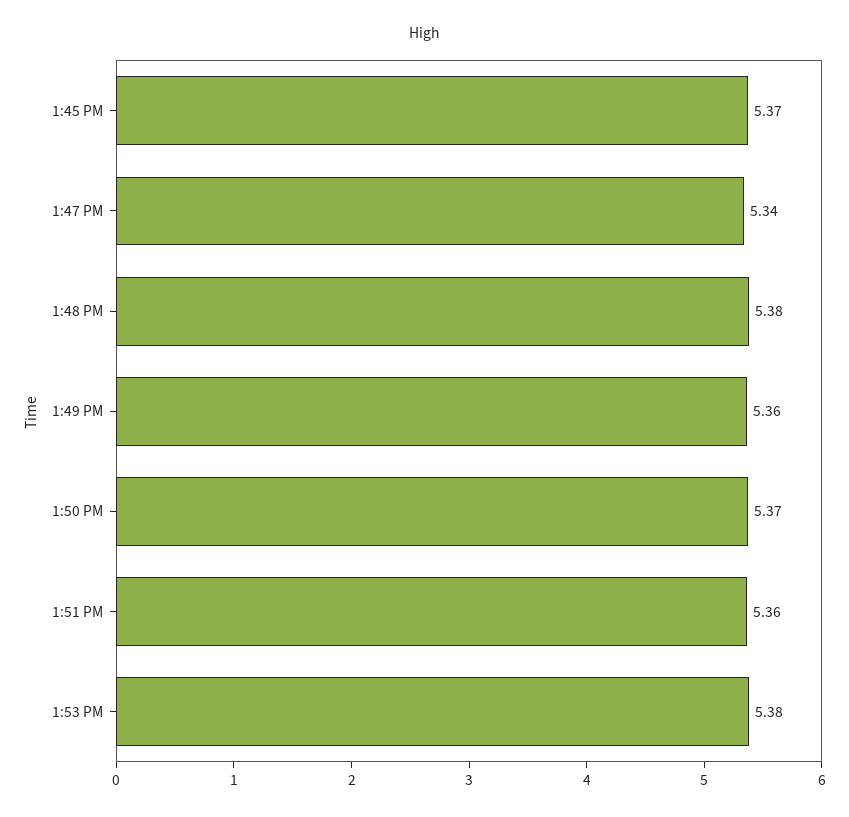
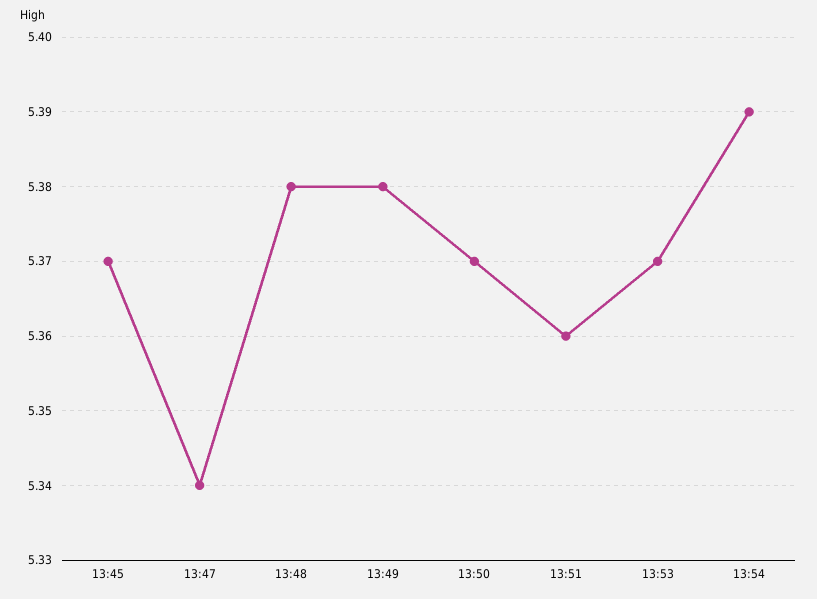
1:49 PM: 5.36 -> 5.38
1:53 PM: 5.38 -> 5.37
13:54: none -> 5.39

